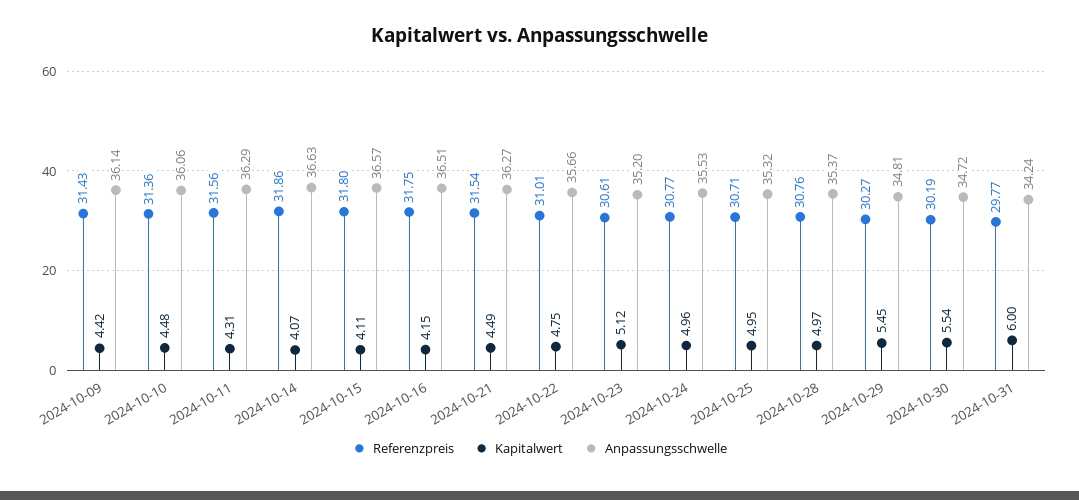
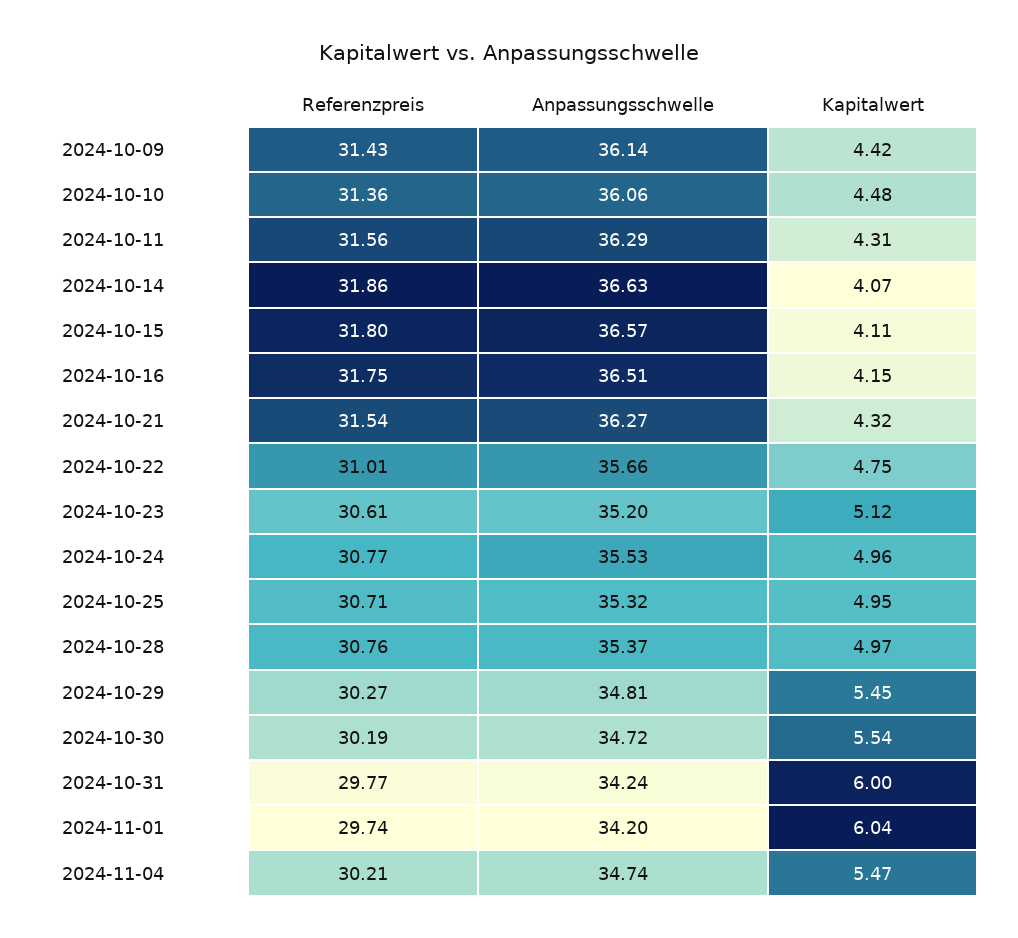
Kapitalwert, 2024-10-21: 4.49 -> 4.32
Referenzpreis, 2024-11-01: none -> 29.74
Anpassungsschwelle, 2024-11-01: none -> 34.2
Kapitalwert, 2024-11-01: none -> 6.04
Referenzpreis, 2024-11-04: none -> 30.21
Anpassungsschwelle, 2024-11-04: none -> 34.74
Kapitalwert, 2024-11-04: none -> 5.47

